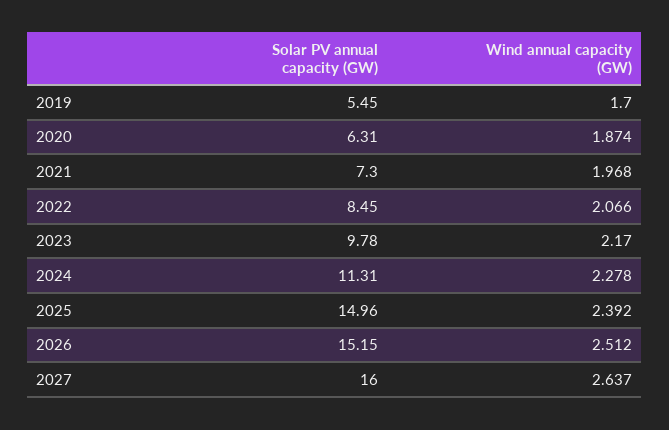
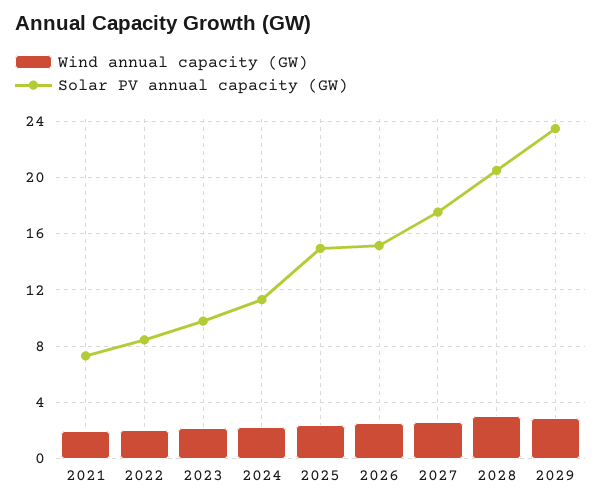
Solar PV annual capacity (GW), 2019: 5.45 -> none
Wind annual capacity (GW), 2019: 1.7 -> none
Solar PV annual capacity (GW), 2020: 6.31 -> none
Wind annual capacity (GW), 2020: 1.874 -> none
Solar PV annual capacity (GW), 2027: 16 -> 17.5
Wind annual capacity (GW), 2028: none -> 3
Solar PV annual capacity (GW), 2028: none -> 20.5
Wind annual capacity (GW), 2029: none -> 3
Solar PV annual capacity (GW), 2029: none -> 23.5

